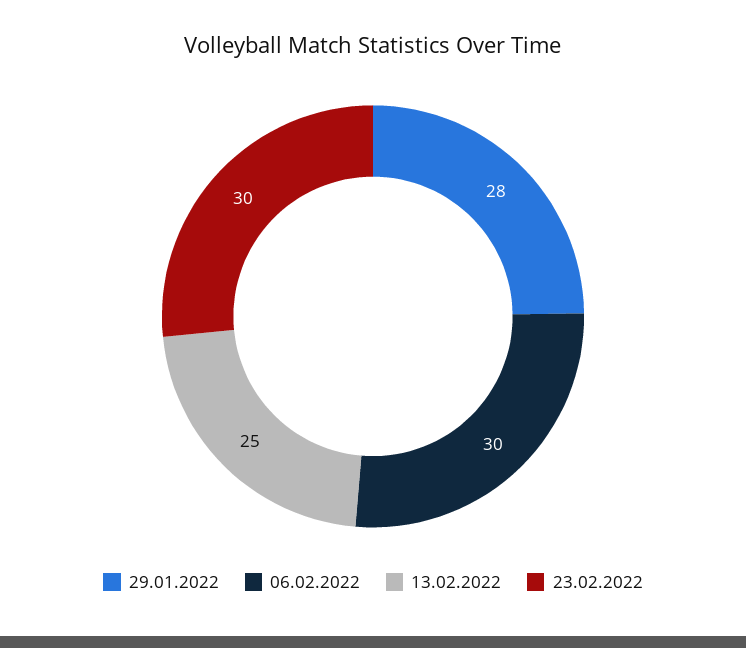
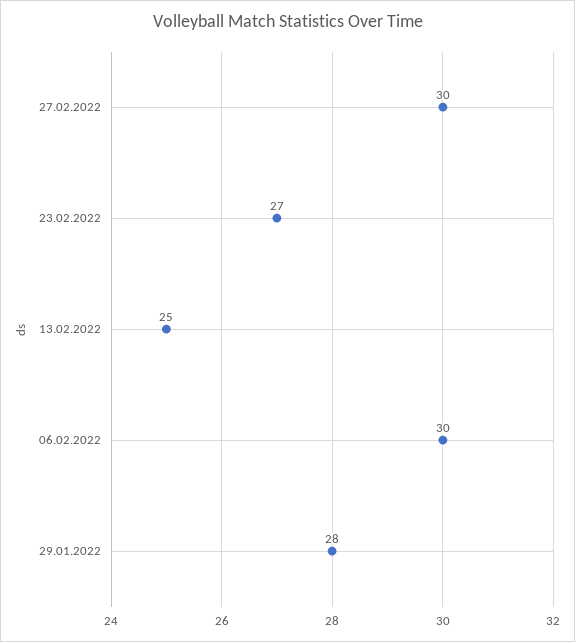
23.02.2022: 30 -> 27
27.02.2022: none -> 30

